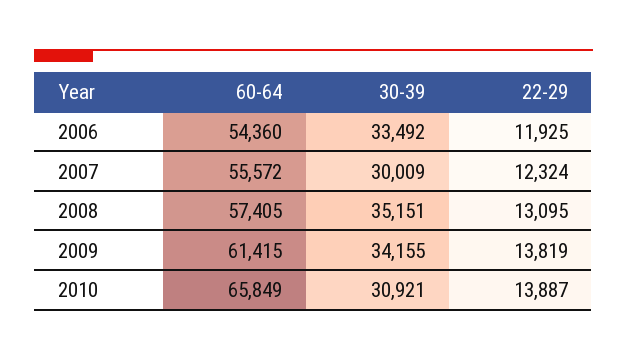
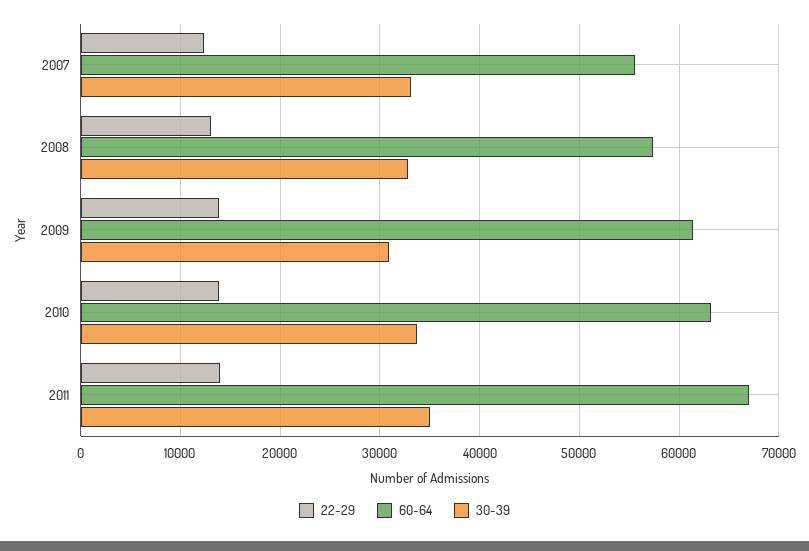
60-64, 2006: 54360 -> none
30-39, 2006: 33492 -> none
22-29, 2006: 11925 -> none
30-39, 2007: 30009 -> 33000
30-39, 2008: 35151 -> 33000
30-39, 2009: 34155 -> 31000
60-64, 2010: 65849 -> 63000
30-39, 2010: 30921 -> 34000
22-29, 2011: none -> 14000
60-64, 2011: none -> 67000
30-39, 2011: none -> 35000

